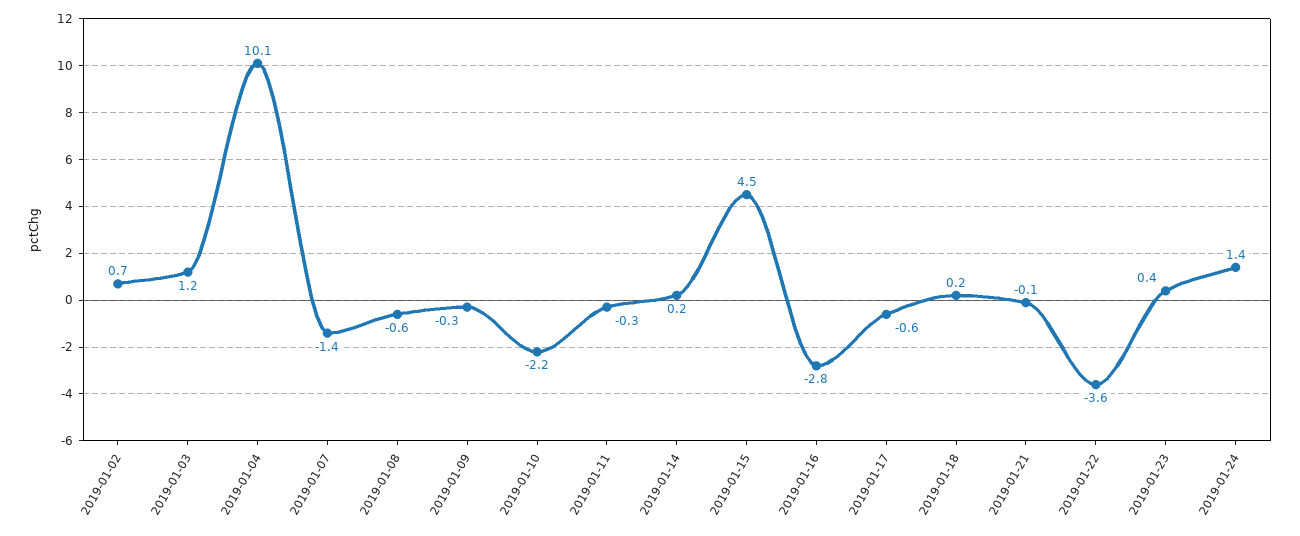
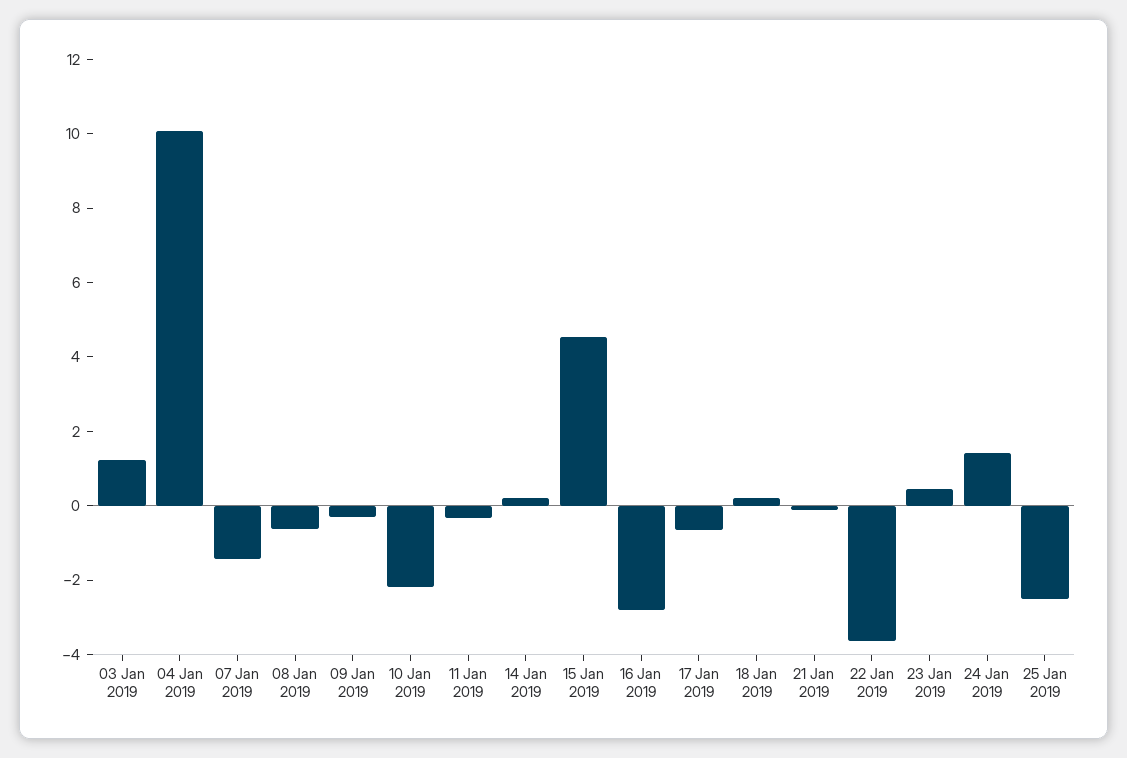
2019-01-02: 0.7 -> none
25 Jan 2019: none -> -2.5

